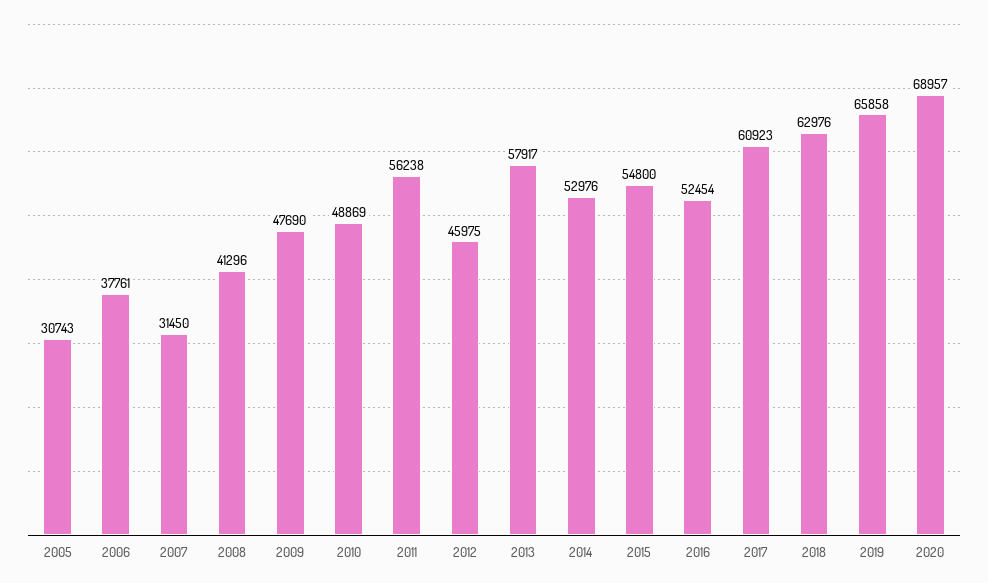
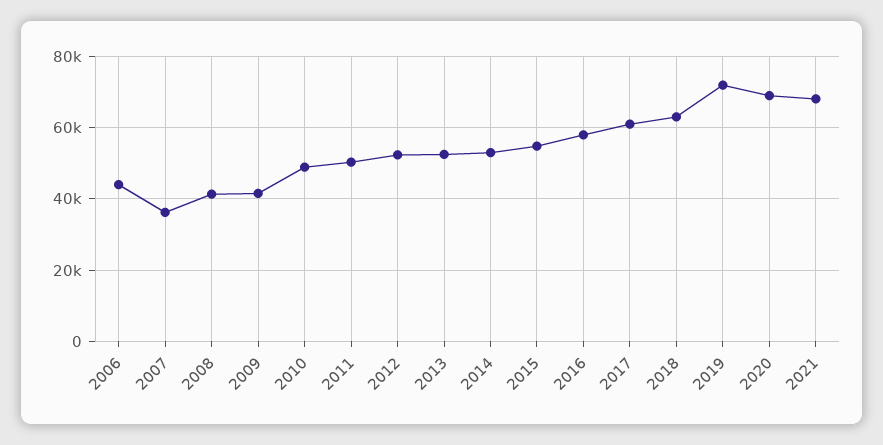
2005: 30743 -> none
2006: 37761 -> 44000
2007: 31450 -> 36000
2009: 47690 -> 42000
2011: 56238 -> 50000
2012: 45975 -> 52000
2013: 57917 -> 52000
2016: 52454 -> 58000
2019: 65858 -> 72000
2021: none -> 68000

